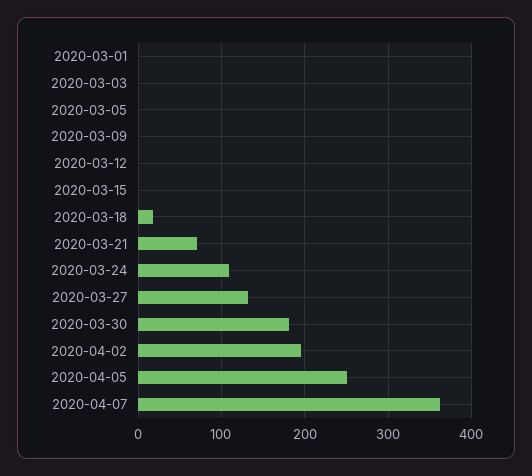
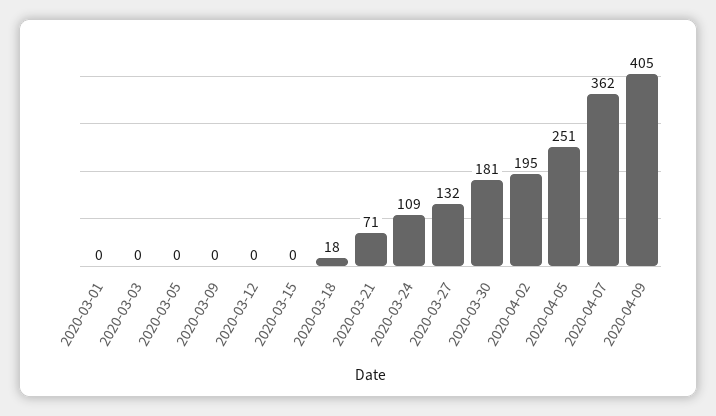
2020-04-09: none -> 405

